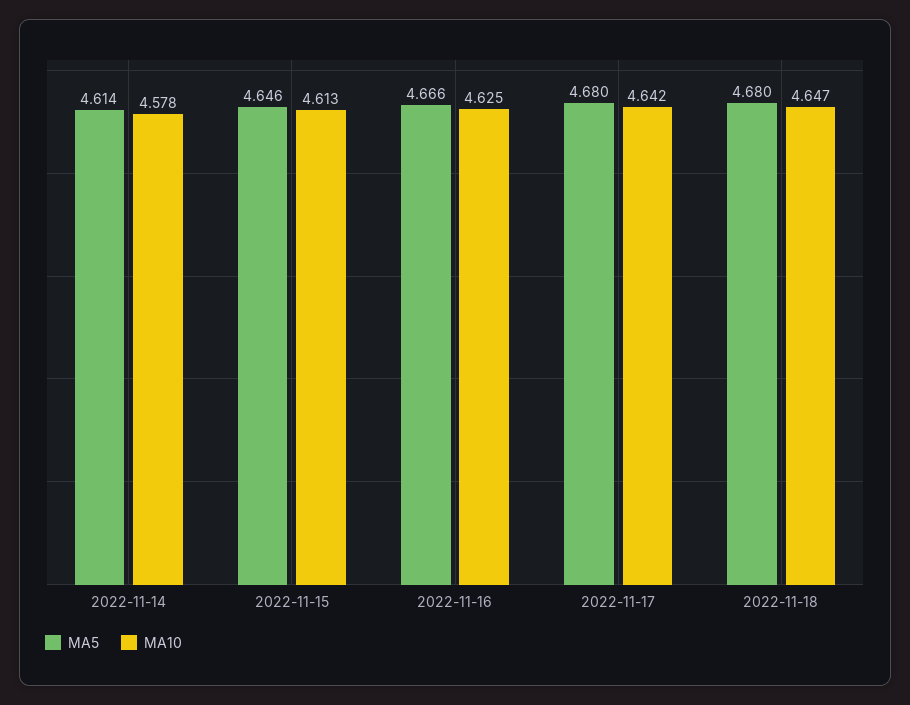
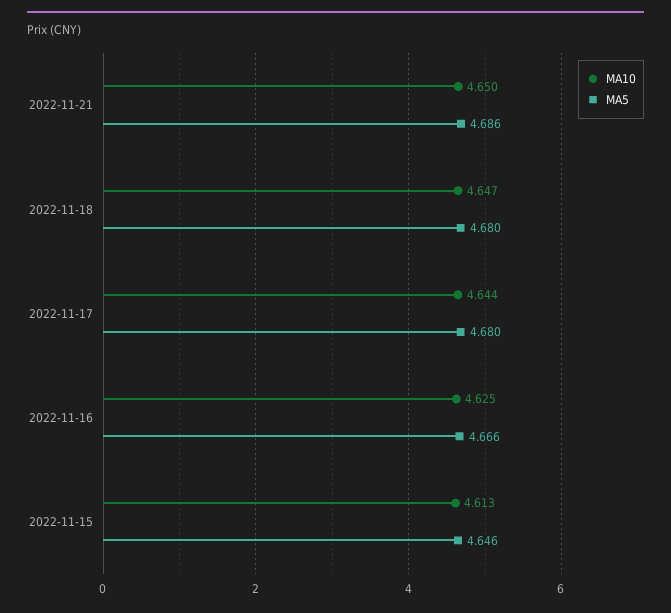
MA5, 2022-11-14: 4.614 -> none
MA10, 2022-11-14: 4.578 -> none
MA10, 2022-11-17: 4.642 -> 4.644
MA10, 2022-11-21: none -> 4.65
MA5, 2022-11-21: none -> 4.686

